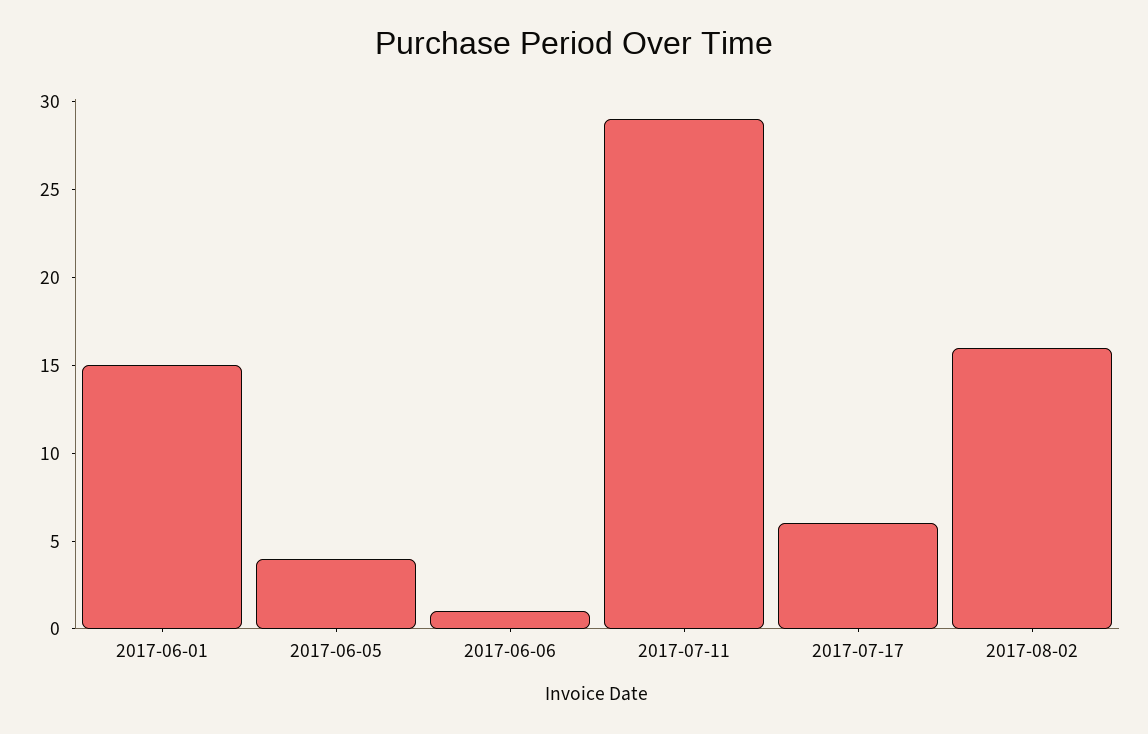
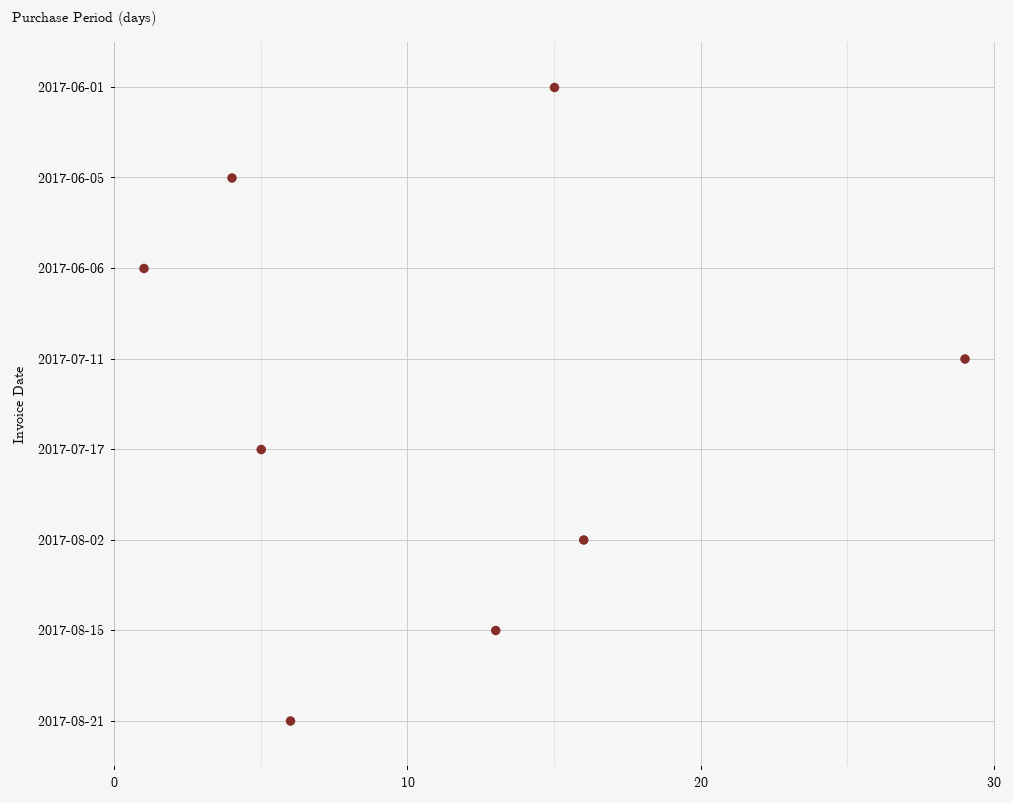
2017-07-17: 6 -> 5
2017-08-15: none -> 13
2017-08-21: none -> 6

